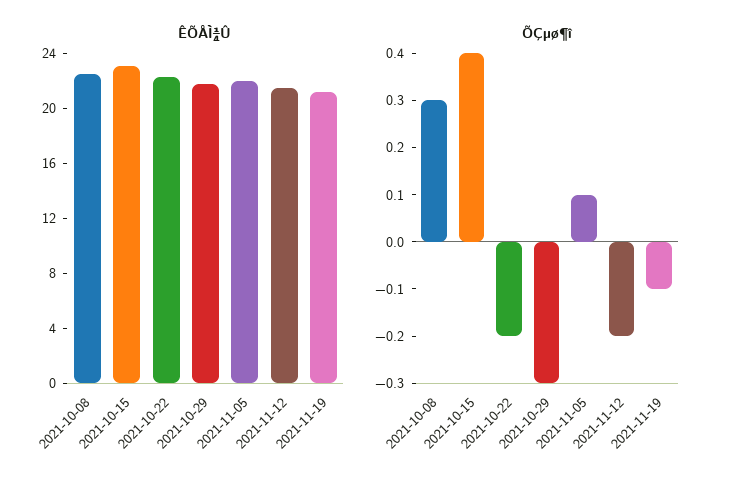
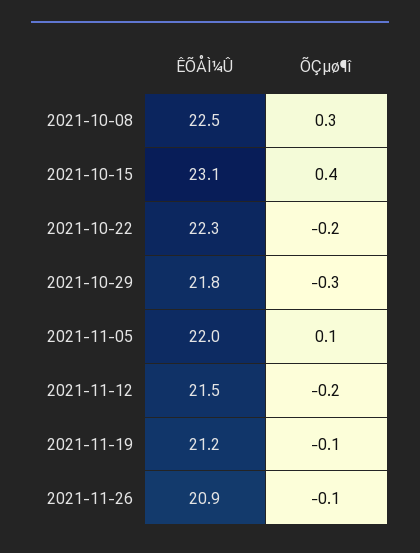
ÊÕÅÌ¼Û, 2021-11-26: none -> 20.9
ÕÇµø¶î, 2021-11-26: none -> -0.1

